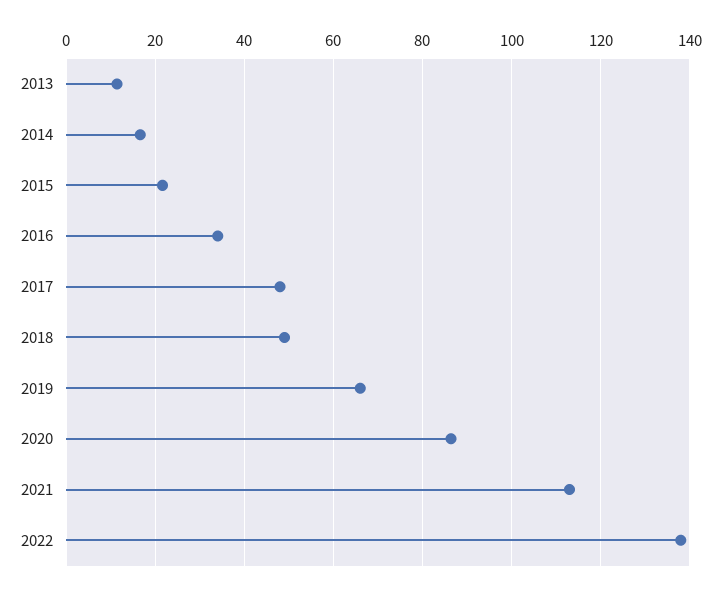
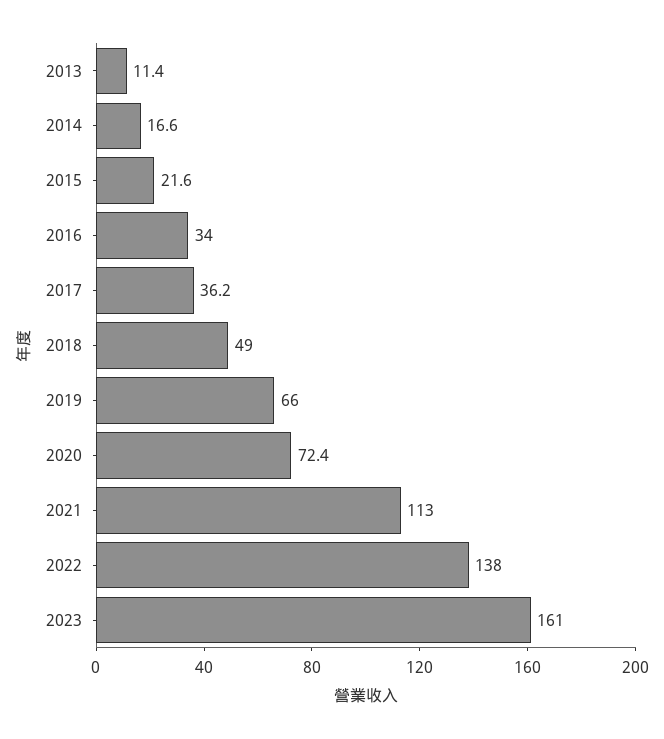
2017: 48 -> 36.2
2020: 86 -> 72.4
2023: none -> 161

